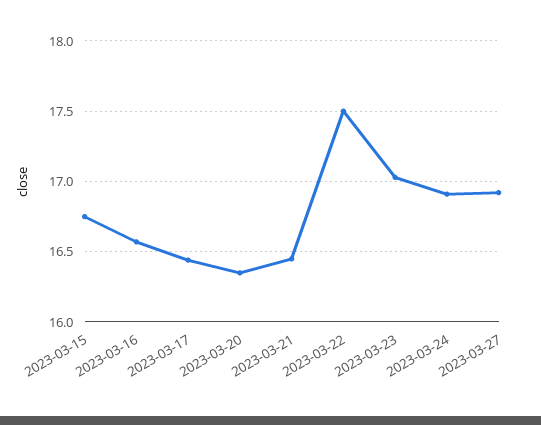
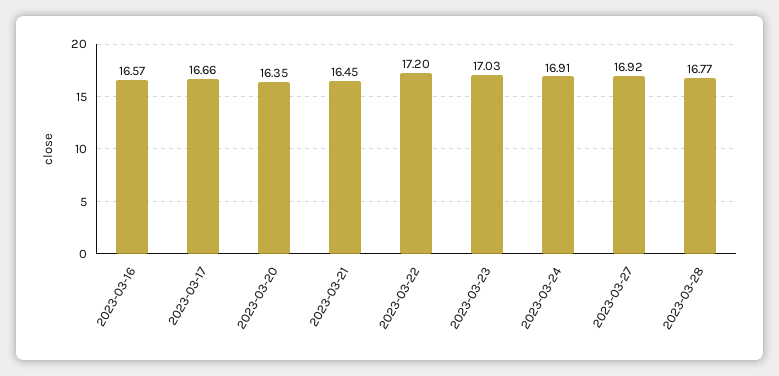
2023-03-15: 16.75 -> none
2023-03-17: 16.45 -> 16.66
2023-03-22: 17.5 -> 17.2
2023-03-28: none -> 16.77

